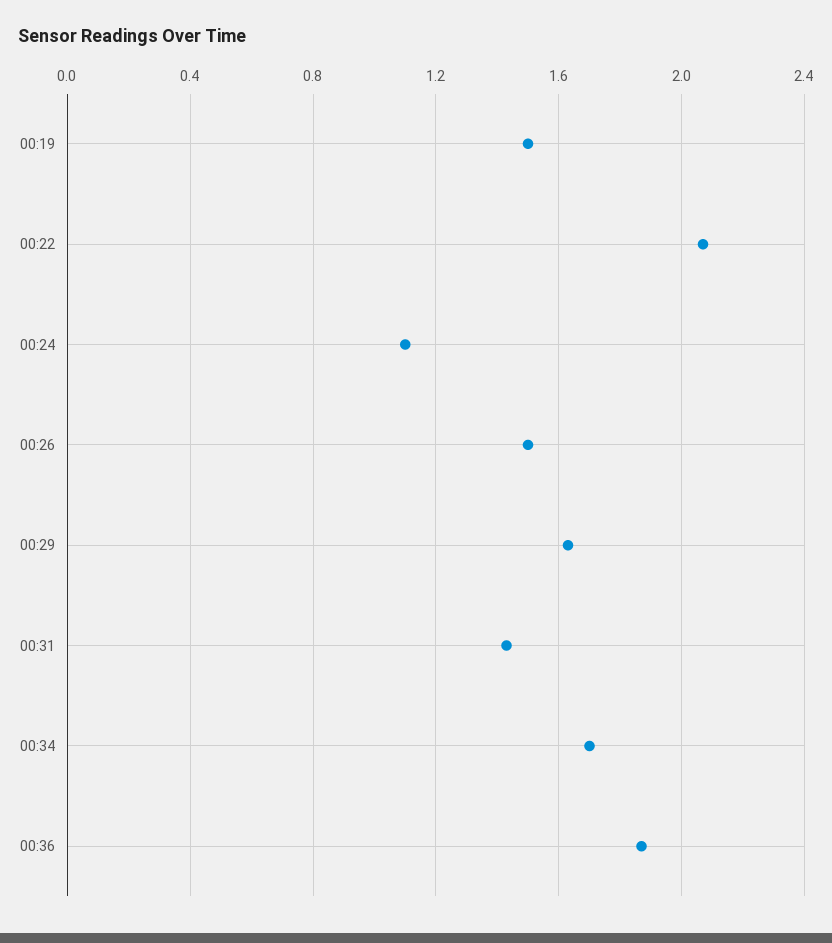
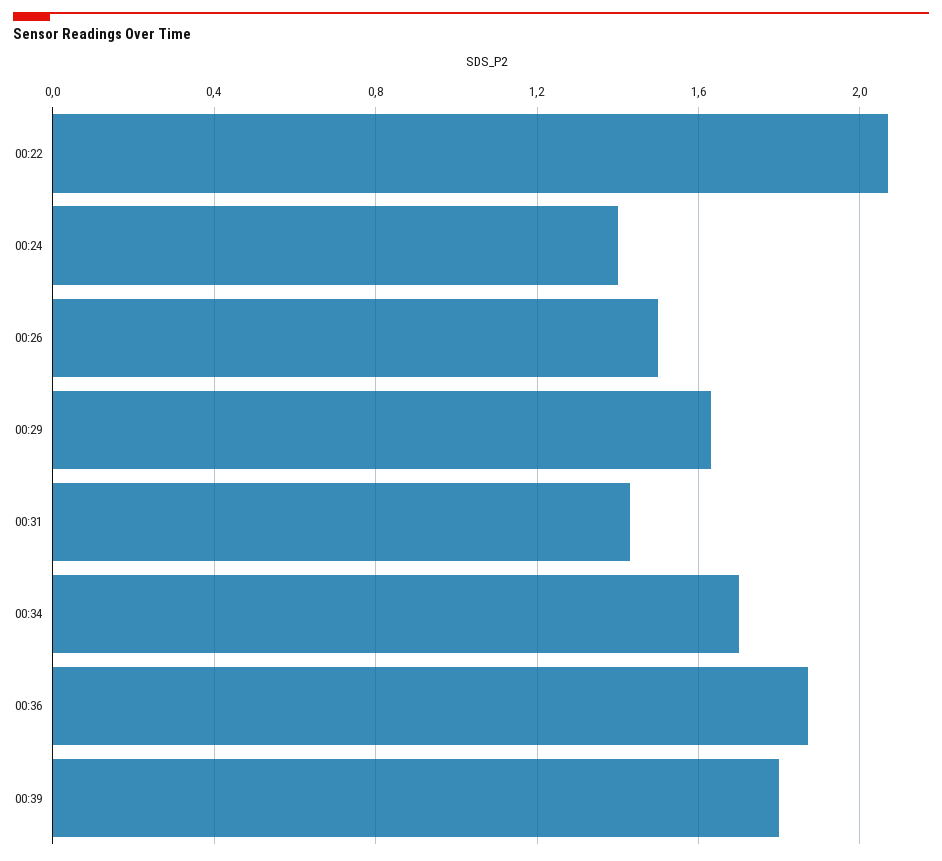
00:19: 1.5 -> none
00:24: 1.1 -> 1.4
00:39: none -> 1.8

